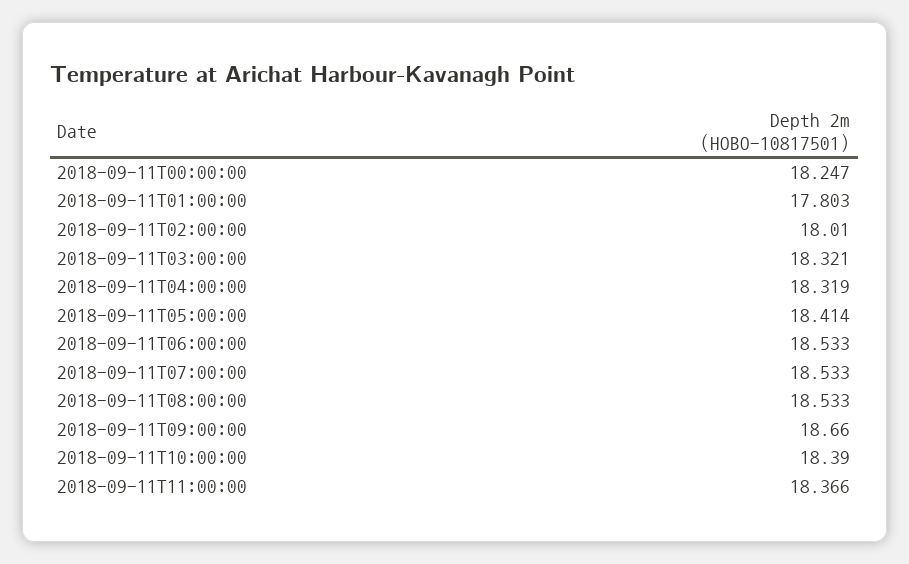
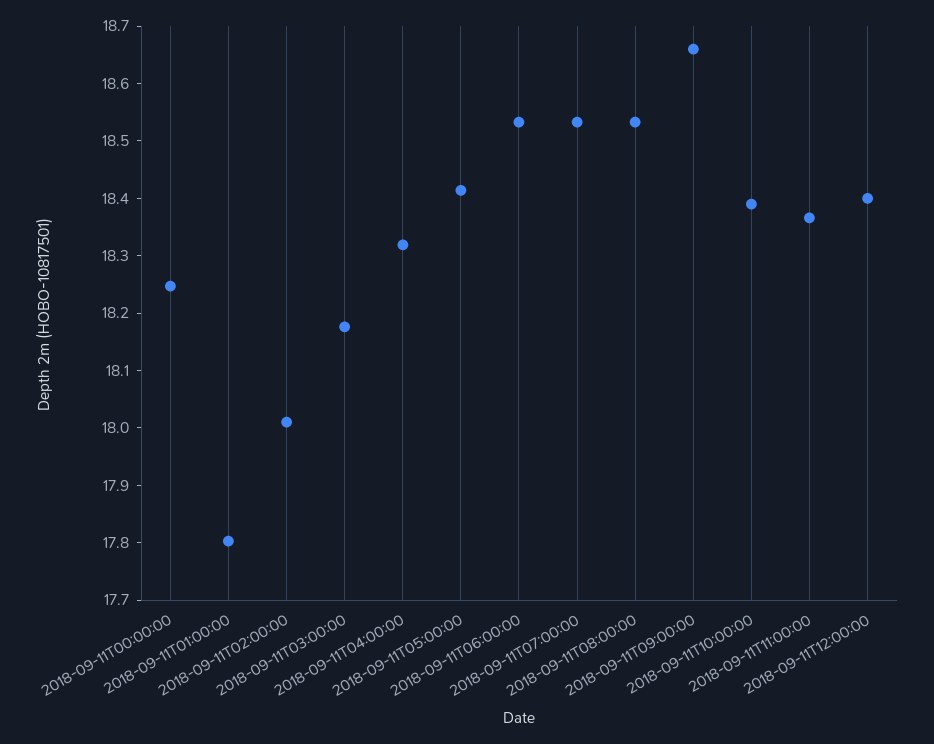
2018-09-11T03:00:00: 18.321 -> 18.18
2018-09-11T12:00:00: none -> 18.4

